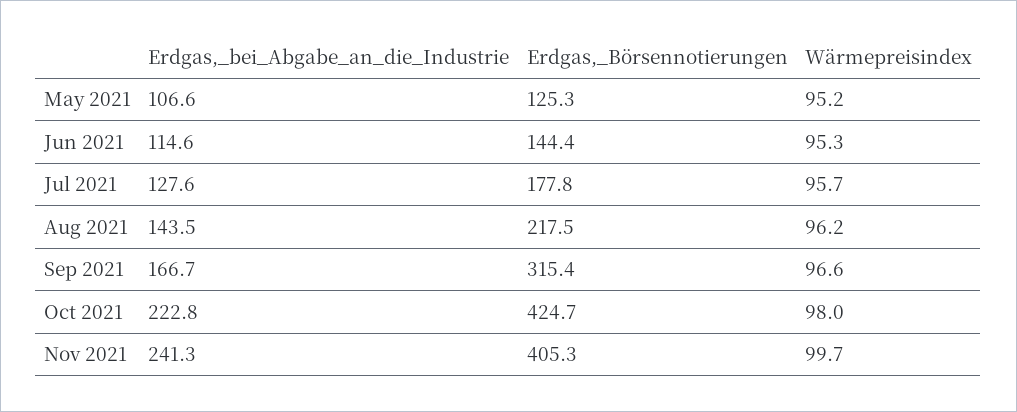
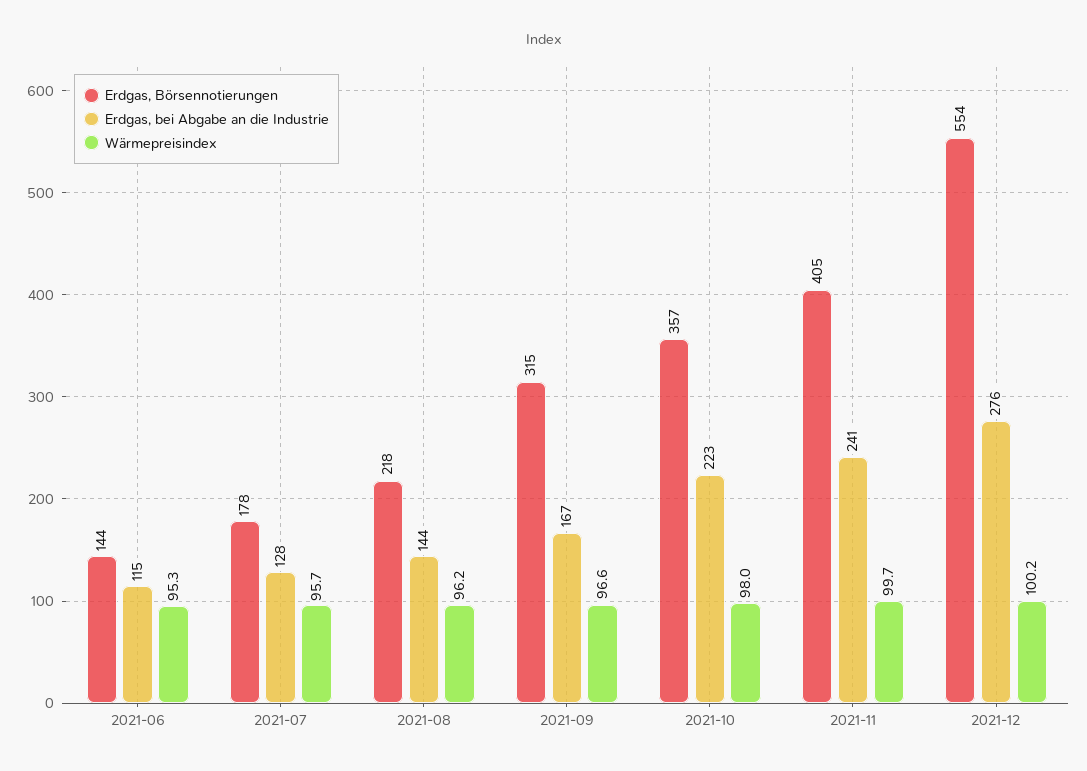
Erdgas,_bei_Abgabe_an_die_Industrie, May 2021: 106.6 -> none
Erdgas,_Börsennotierungen, May 2021: 125.3 -> none
Wärmepreisindex, May 2021: 95.2 -> none
Erdgas,_Börsennotierungen, Oct 2021: 424.7 -> 357
Erdgas,_Börsennotierungen, 2021-12: none -> 554
Erdgas,_bei_Abgabe_an_die_Industrie, 2021-12: none -> 276
Wärmepreisindex, 2021-12: none -> 100.2

